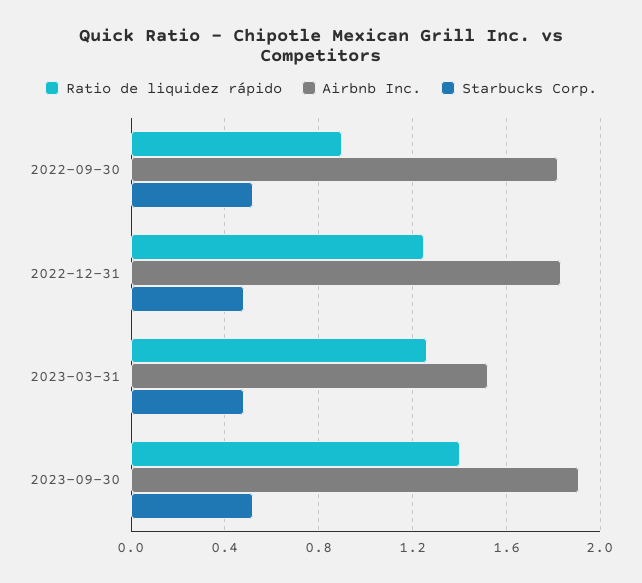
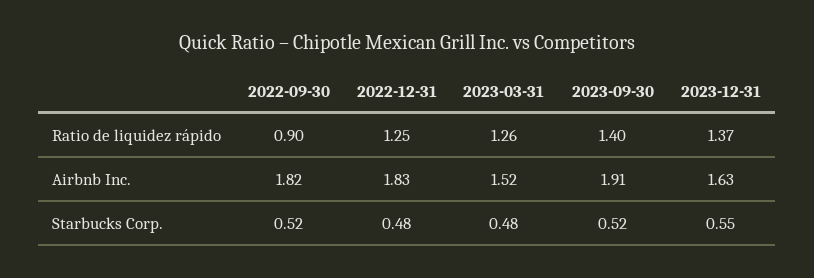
Ratio de liquidez rápido, 2023-12-31: none -> 1.37
Airbnb Inc., 2023-12-31: none -> 1.63
Starbucks Corp., 2023-12-31: none -> 0.55

